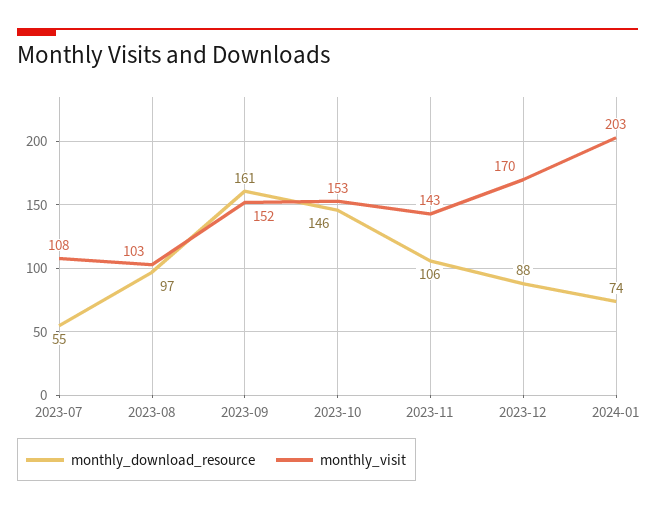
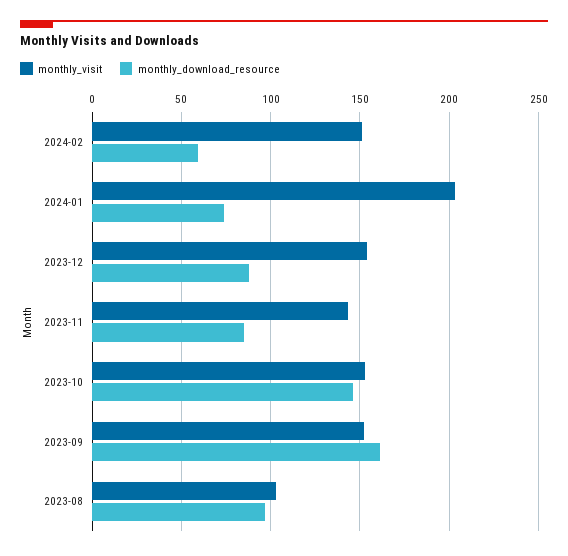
monthly_download_resource, 2023-07: 55 -> none
monthly_visit, 2023-07: 108 -> none
monthly_download_resource, 2023-11: 106 -> 85
monthly_visit, 2023-12: 170 -> 155
monthly_visit, 2024-02: none -> 150
monthly_download_resource, 2024-02: none -> 60

